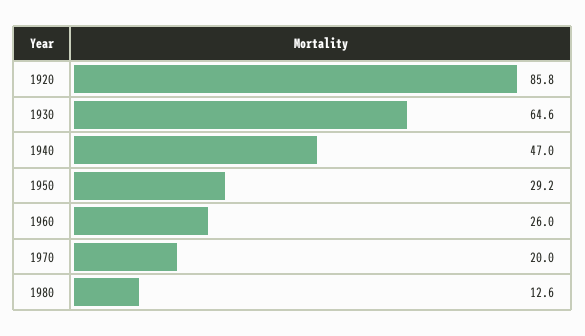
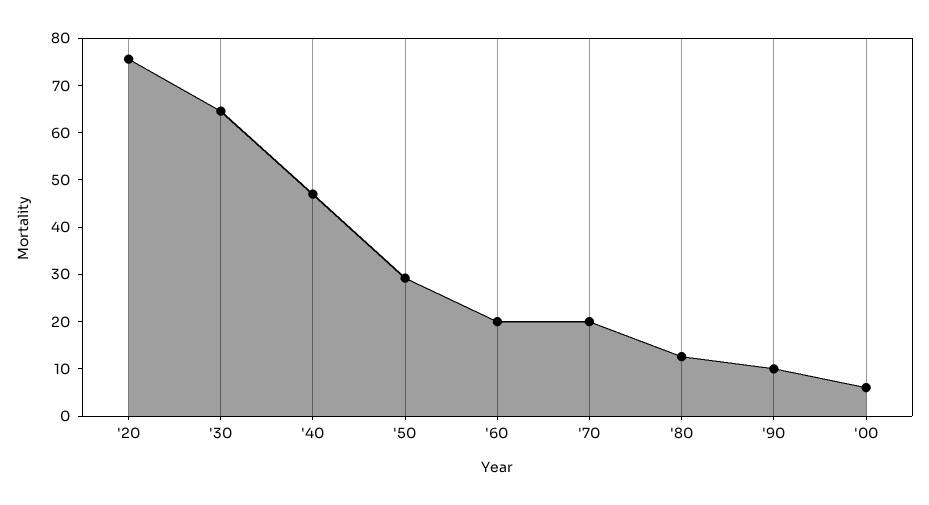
1920: 85.8 -> 76
1960: 26 -> 20
'90: none -> 10
'00: none -> 6

